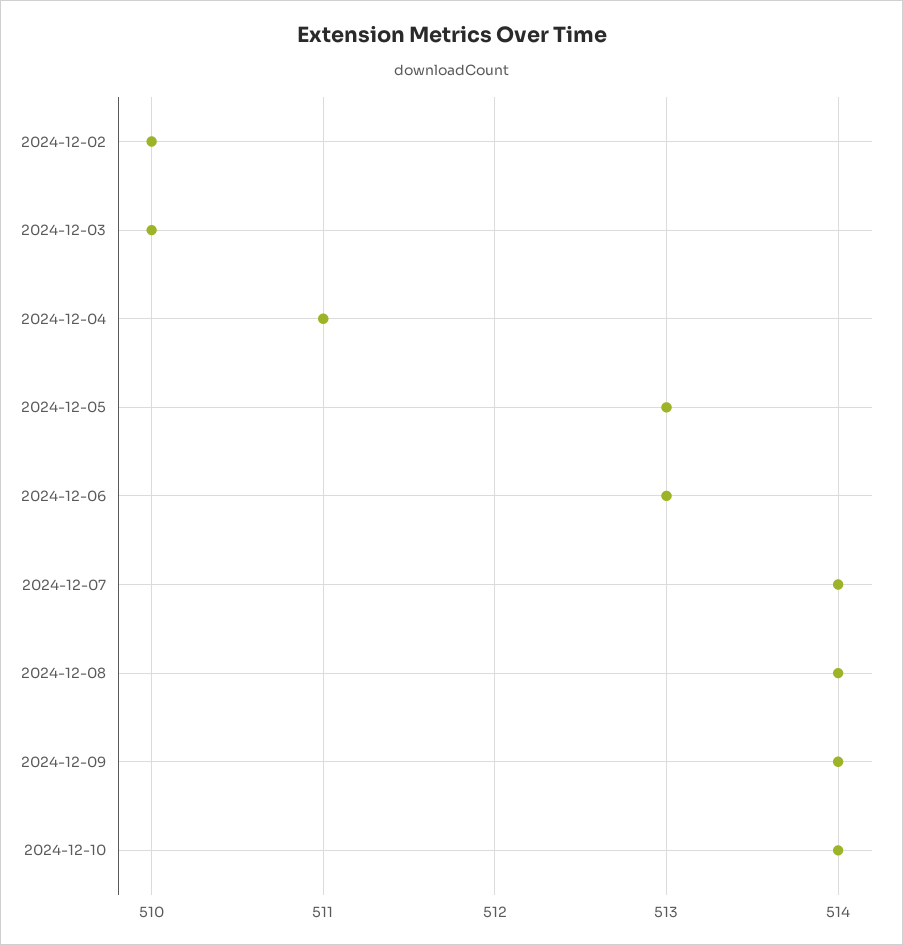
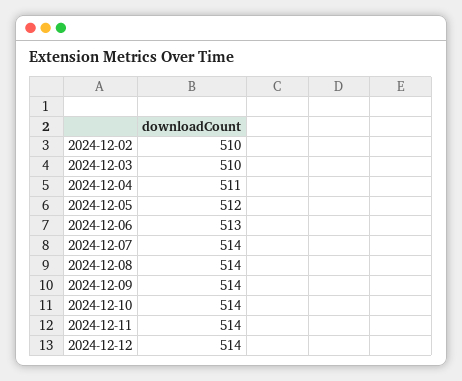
2024-12-05: 513 -> 512
2024-12-11: none -> 514
2024-12-12: none -> 514

